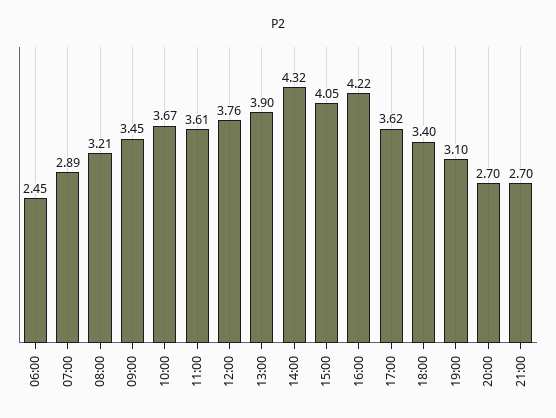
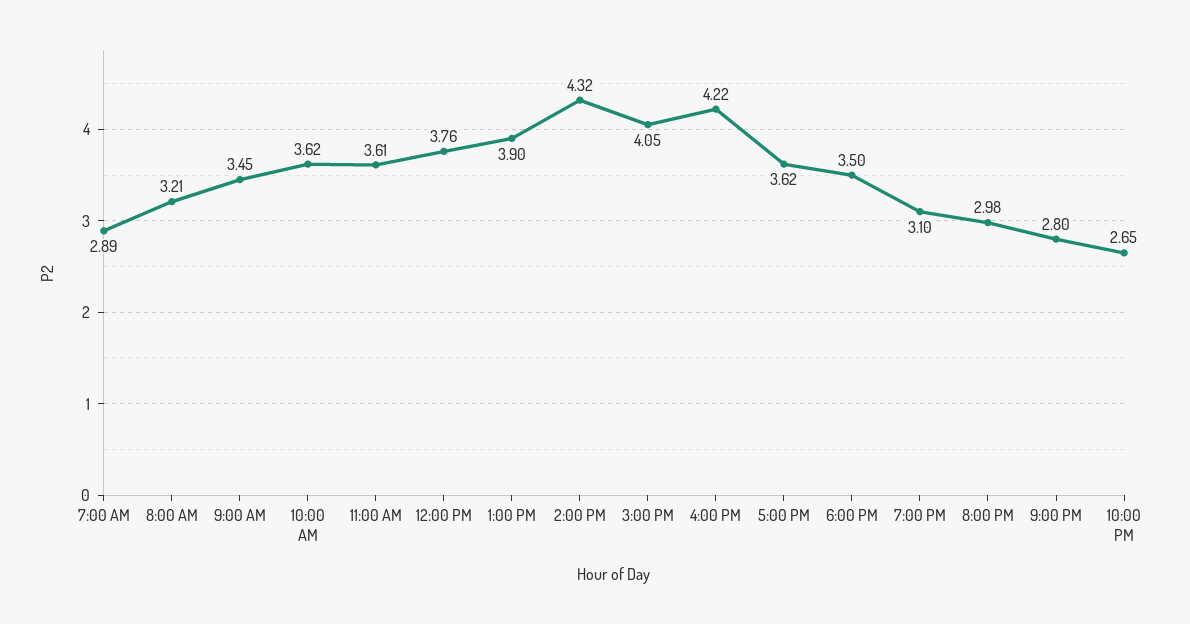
06:00: 2.45 -> none
10:00: 3.67 -> 3.62
18:00: 3.4 -> 3.5
20:00: 2.7 -> 2.98
21:00: 2.7 -> 2.8
10:00 PM: none -> 2.65

